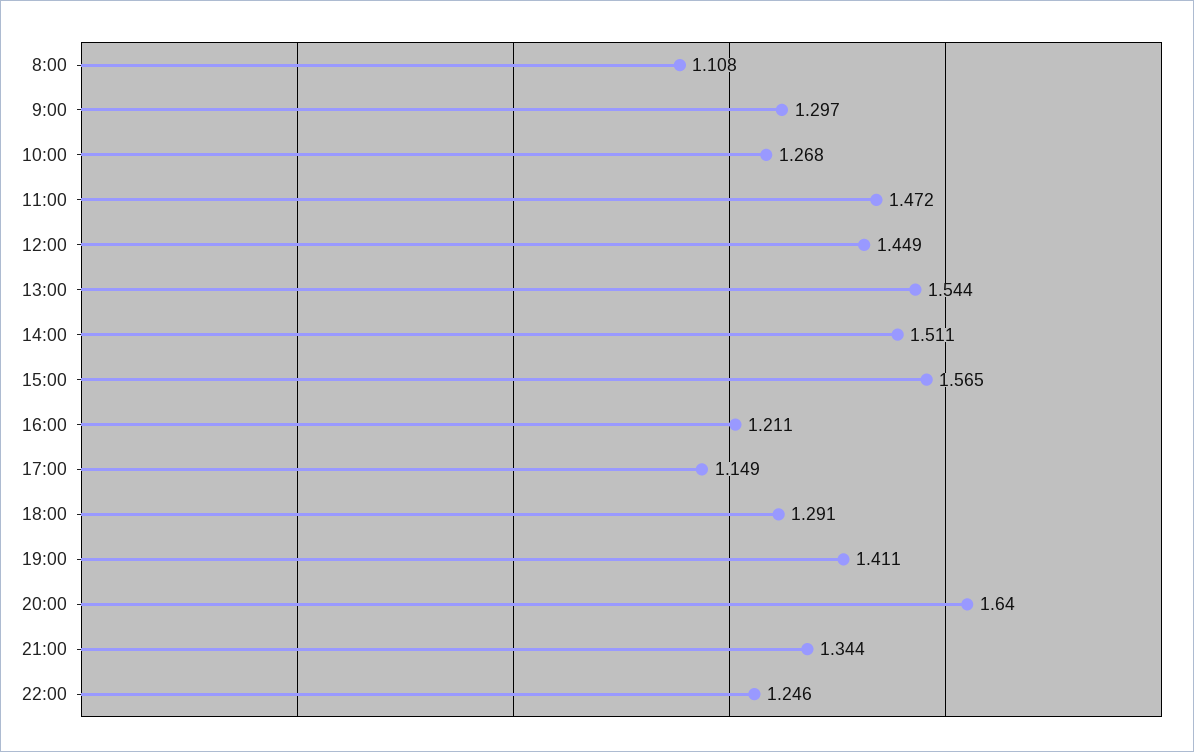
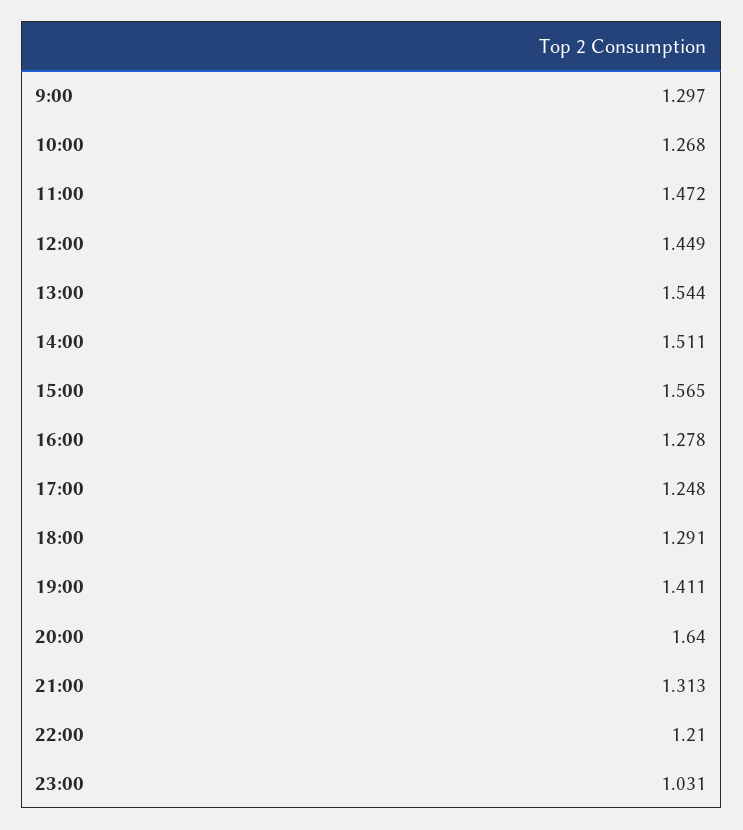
8:00: 1.108 -> none
16:00: 1.211 -> 1.278
17:00: 1.149 -> 1.248
21:00: 1.344 -> 1.313
22:00: 1.246 -> 1.21
23:00: none -> 1.031

